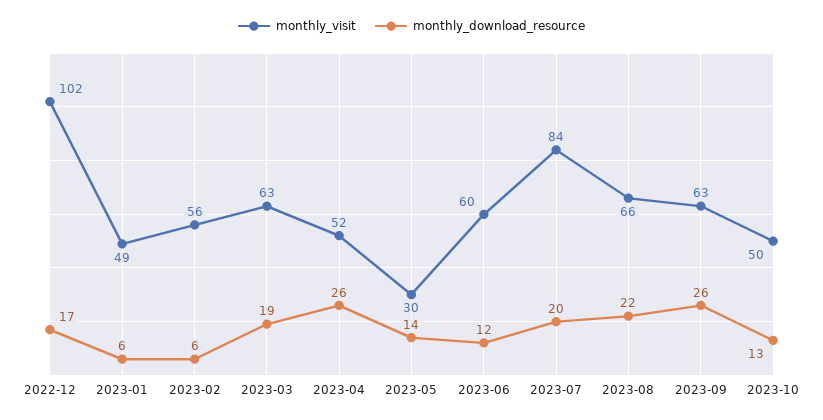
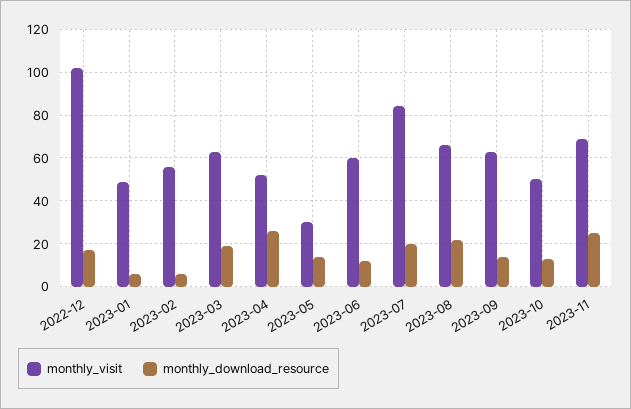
monthly_download_resource, 2023-09: 26 -> 15
monthly_visit, 2023-11: none -> 70
monthly_download_resource, 2023-11: none -> 25

